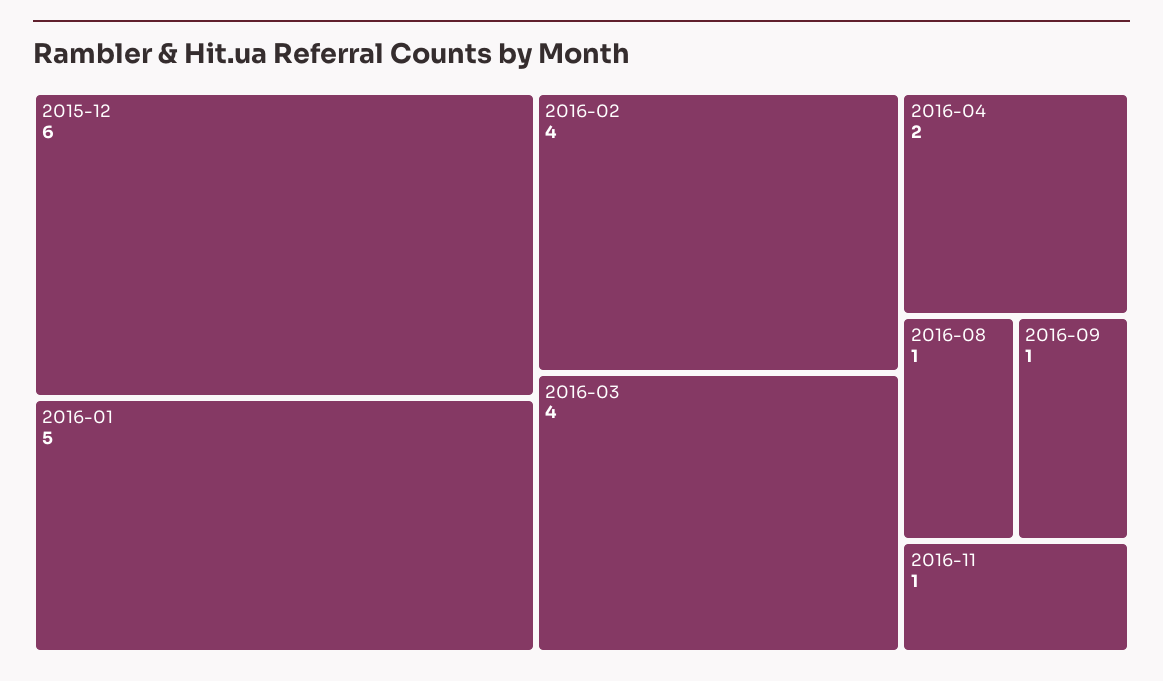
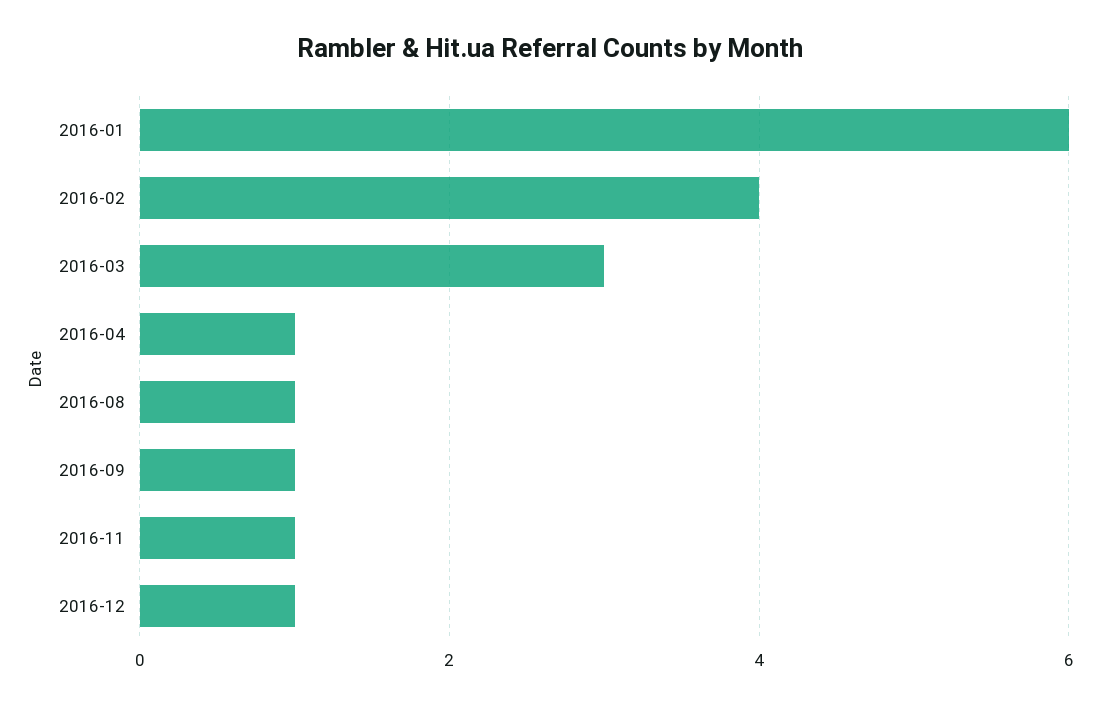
2015-12: 6 -> none
2016-01: 5 -> 6
2016-03: 4 -> 3
2016-04: 2 -> 1
2016-12: none -> 1

